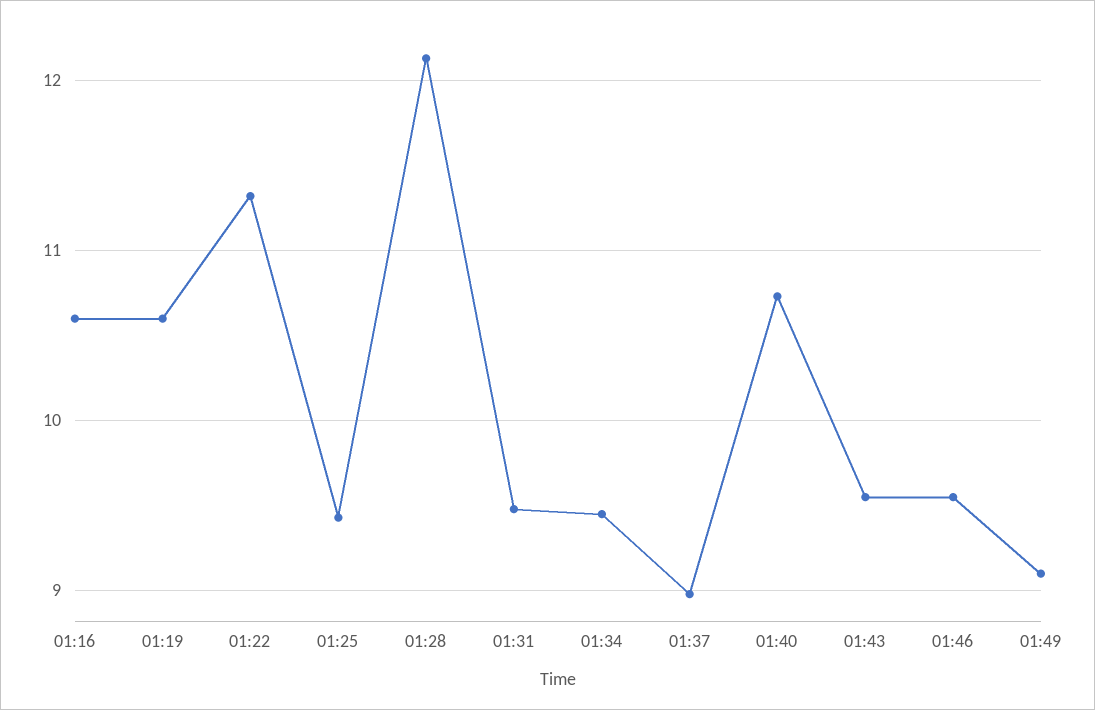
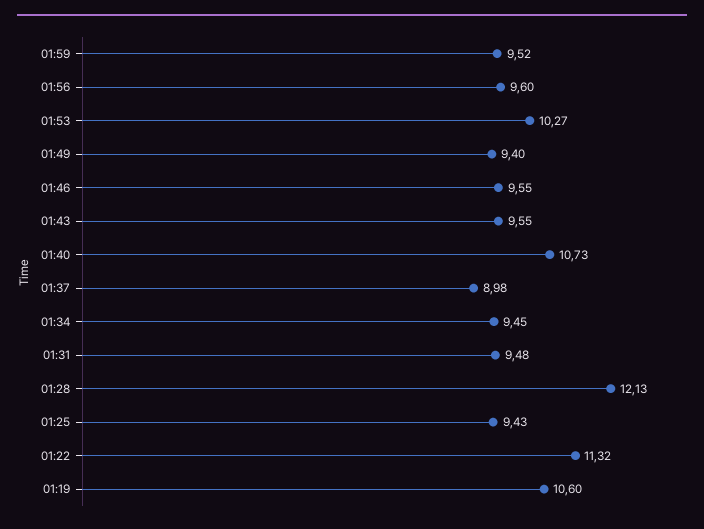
01:16: 10.6 -> none
01:49: 9.1 -> 9.4
01:59: none -> 9.52
01:56: none -> 9.6
01:53: none -> 10.27

